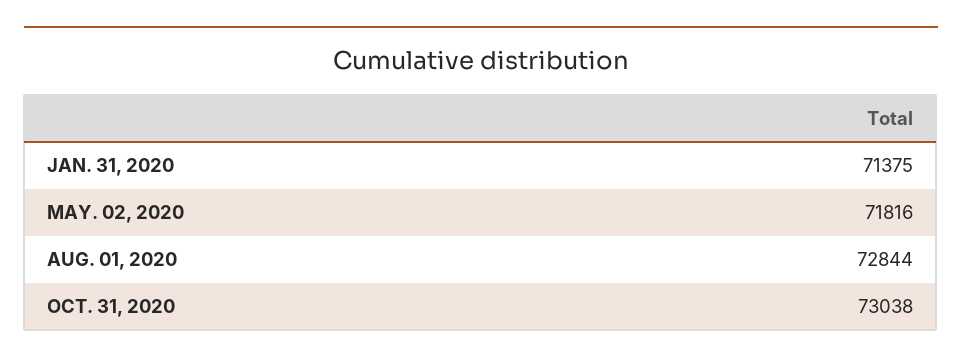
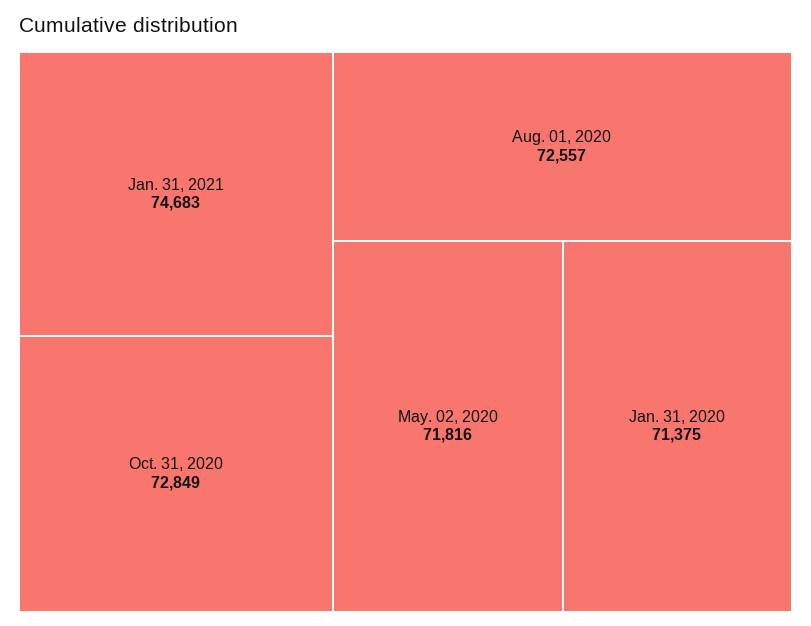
AUG. 01, 2020: 72844 -> 72557
OCT. 31, 2020: 73038 -> 72849
Jan. 31, 2021: none -> 74683

